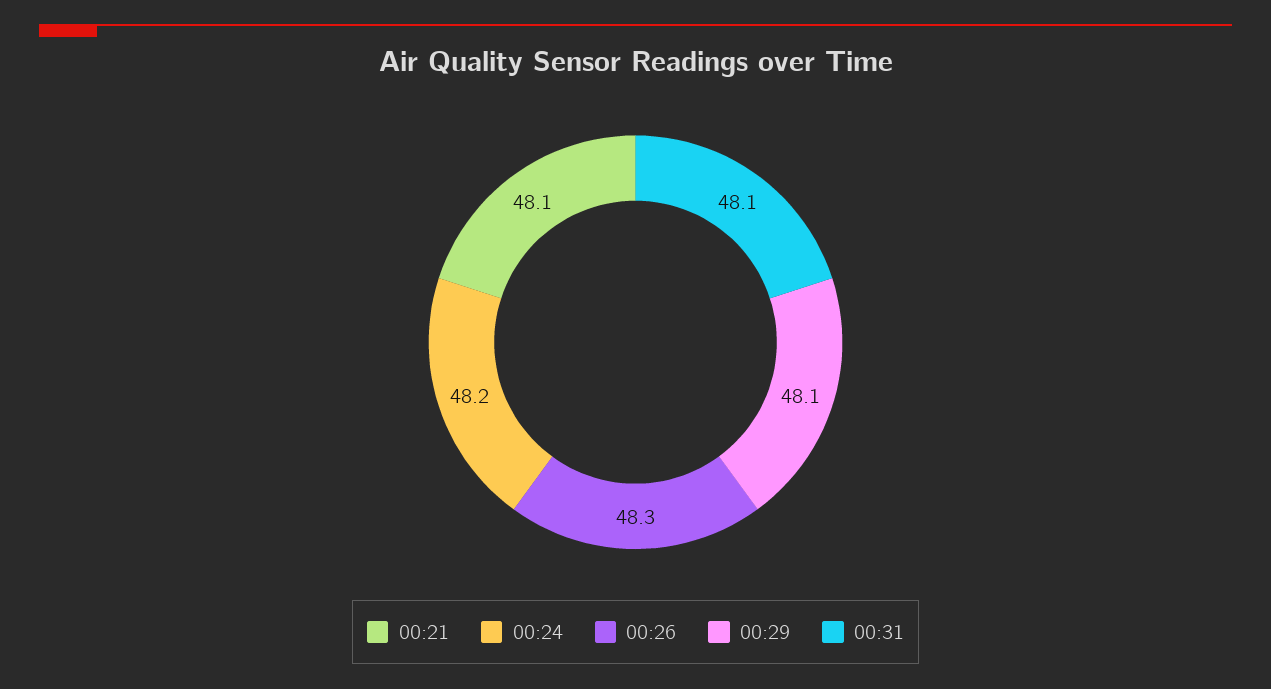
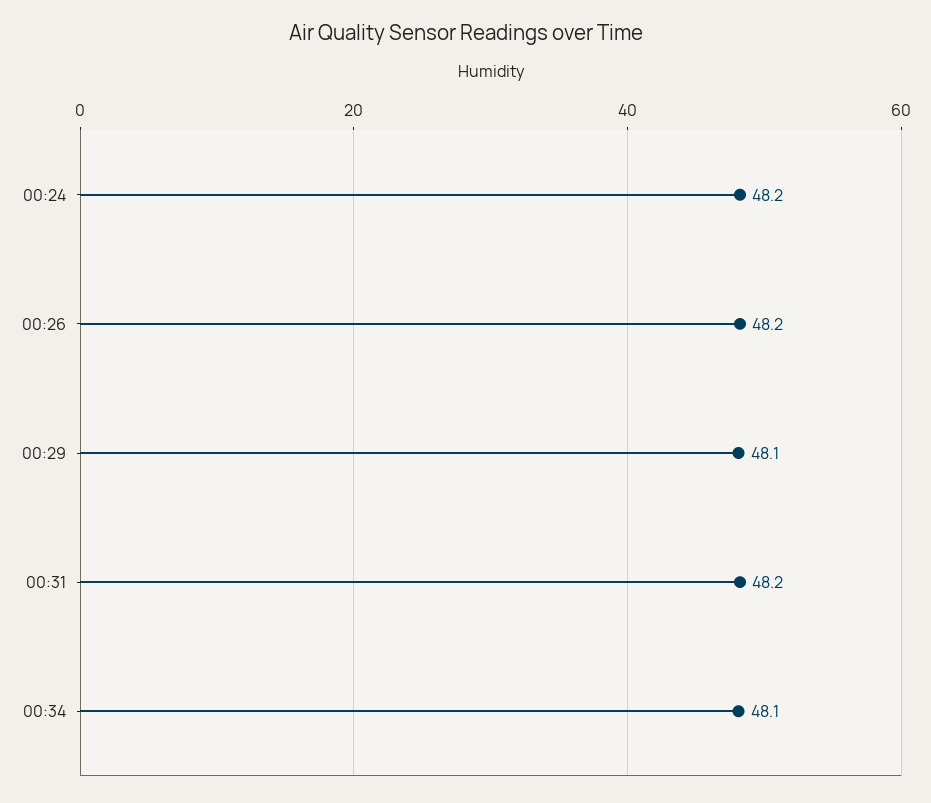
00:21: 48.1 -> none
00:26: 48.3 -> 48.2
00:31: 48.1 -> 48.2
00:34: none -> 48.1

